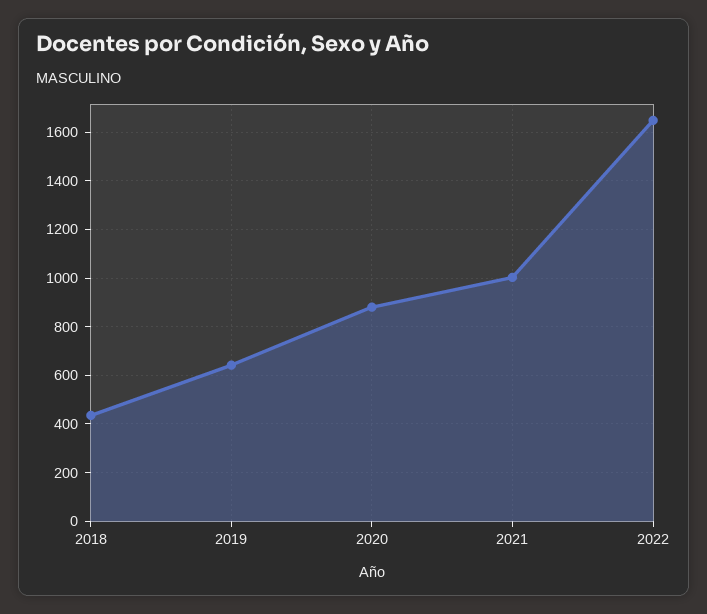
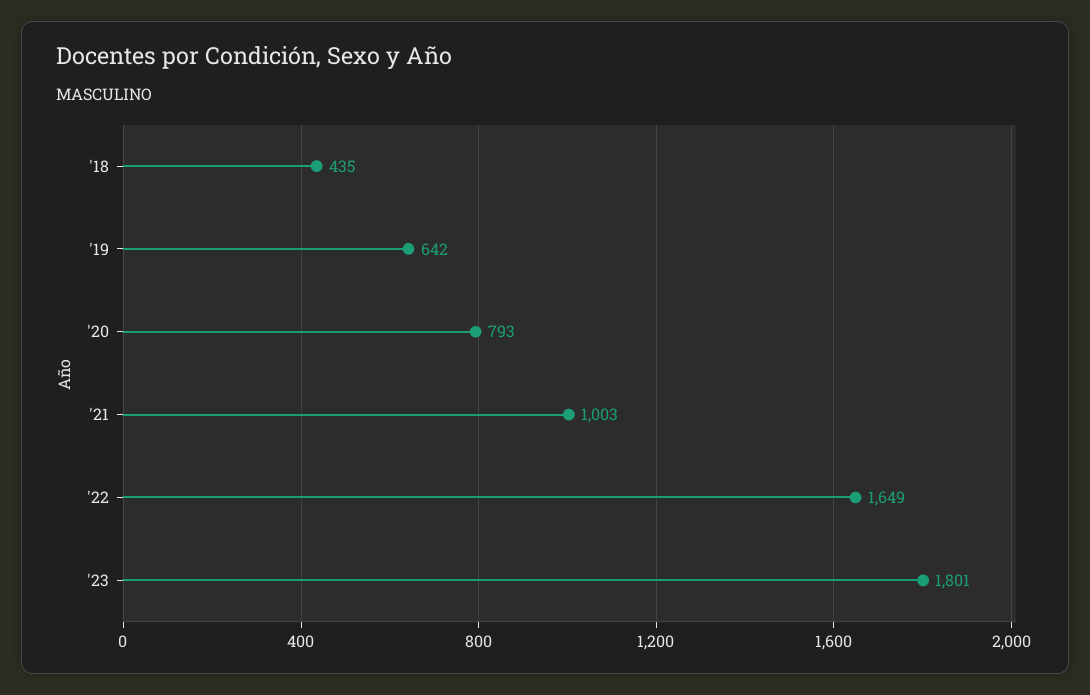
2020: 875 -> 793
'23: none -> 1801

